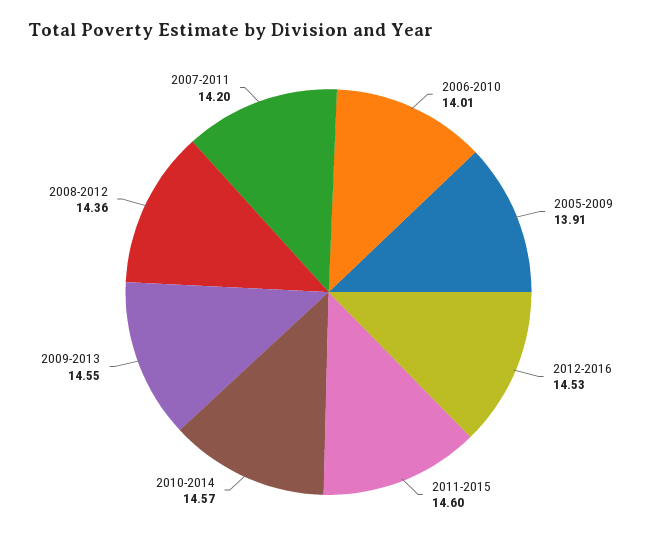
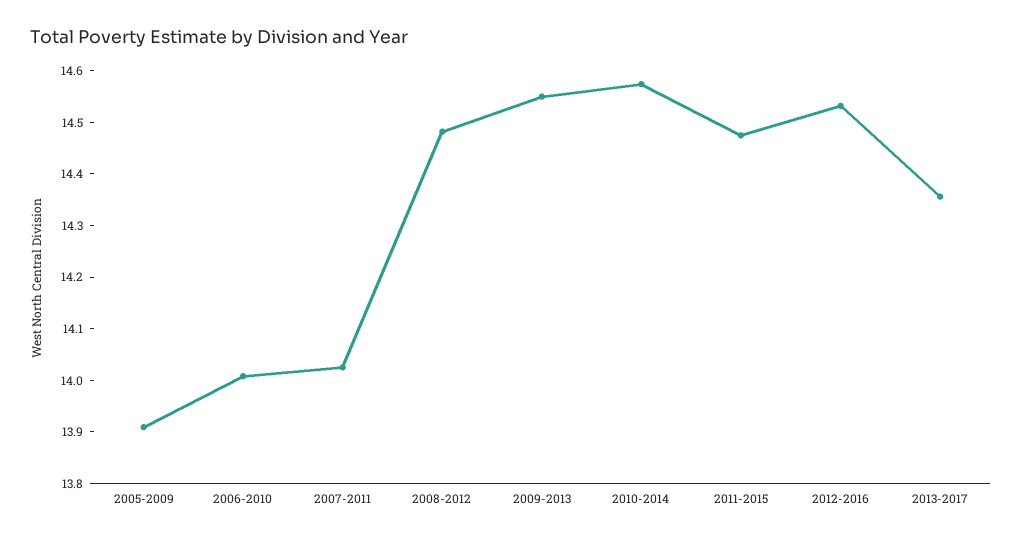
2011-2015: 14.6 -> 14.48
2008-2012: 14.36 -> 14.48
2007-2011: 14.2 -> 14.02
2013-2017: none -> 14.36

